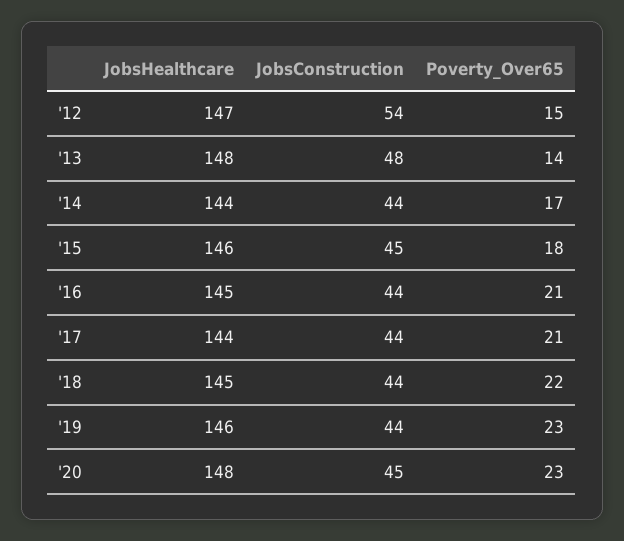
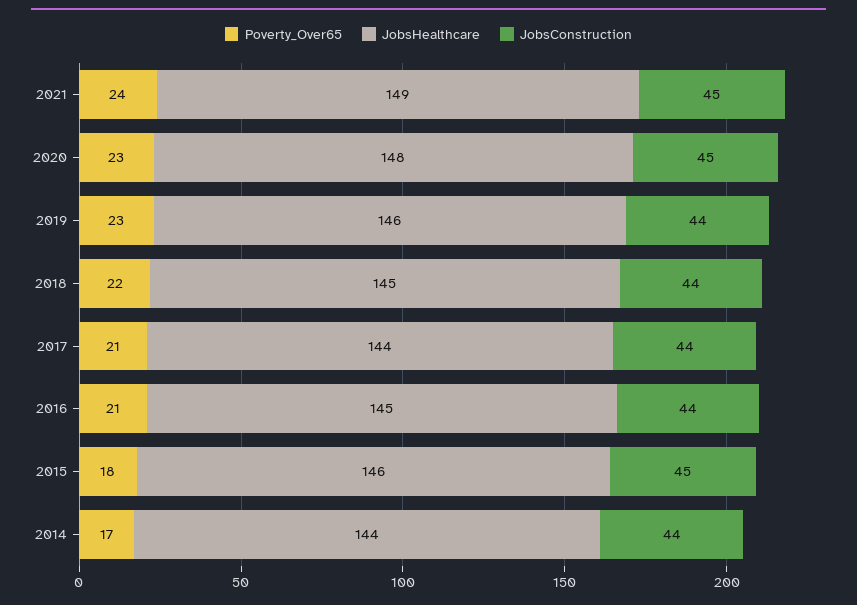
JobsHealthcare, '12: 147 -> none
JobsConstruction, '12: 54 -> none
Poverty_Over65, '12: 15 -> none
JobsHealthcare, '13: 148 -> none
JobsConstruction, '13: 48 -> none
Poverty_Over65, '13: 14 -> none
Poverty_Over65, 2021: none -> 24
JobsHealthcare, 2021: none -> 149
JobsConstruction, 2021: none -> 45

